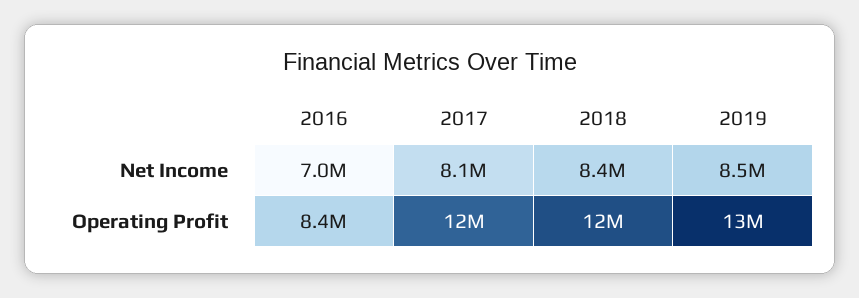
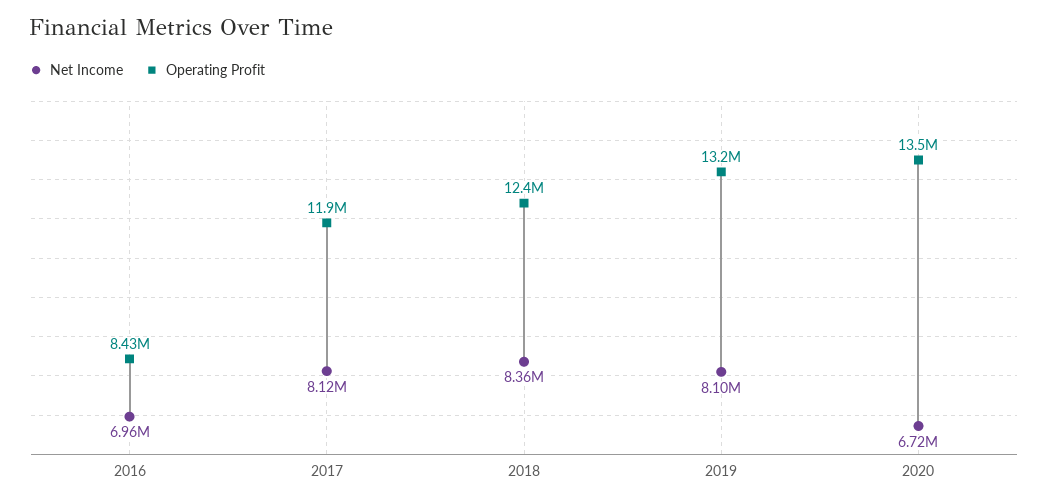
Net Income, 2019: 8500000 -> 8100000
Net Income, 2020: none -> 6720000
Operating Profit, 2020: none -> 13500000

